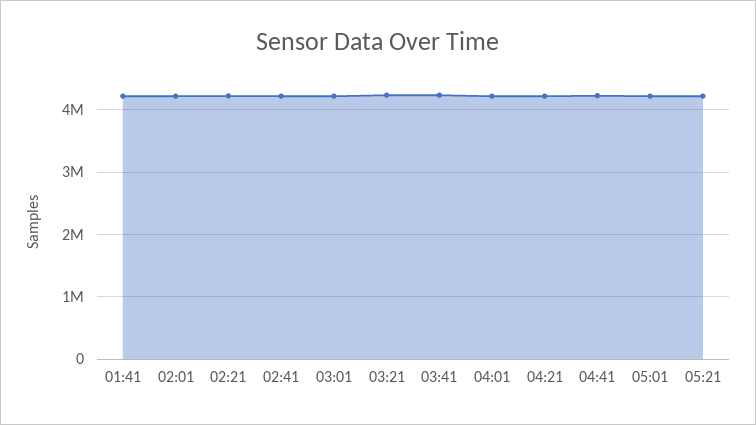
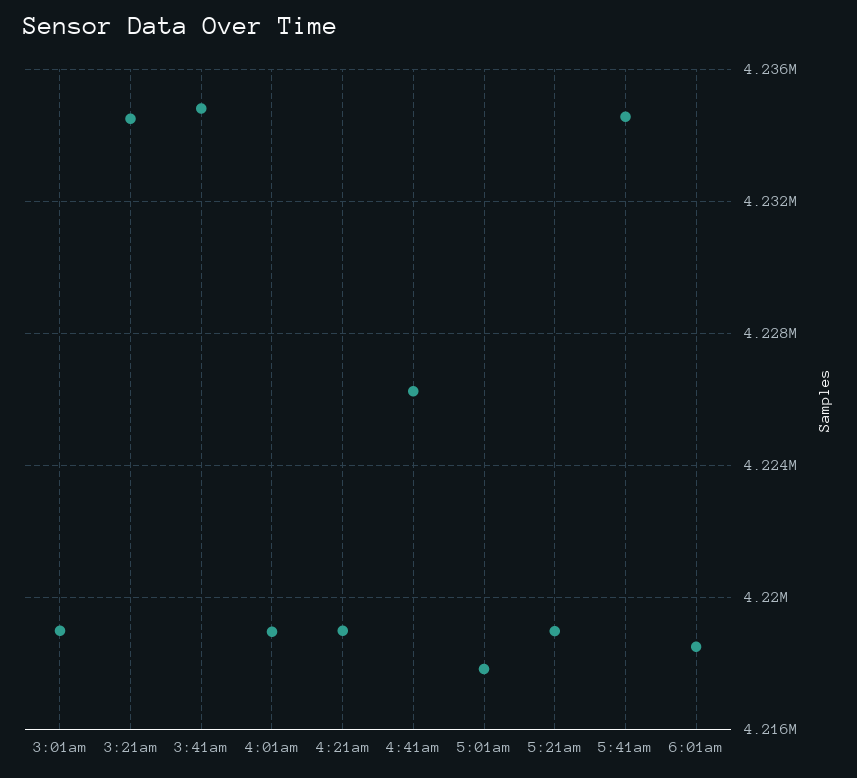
01:41: 4200000 -> none
02:01: 4200000 -> none
02:21: 4200000 -> none
02:41: 4200000 -> none
5:41am: none -> 4234500
6:01am: none -> 4218500

